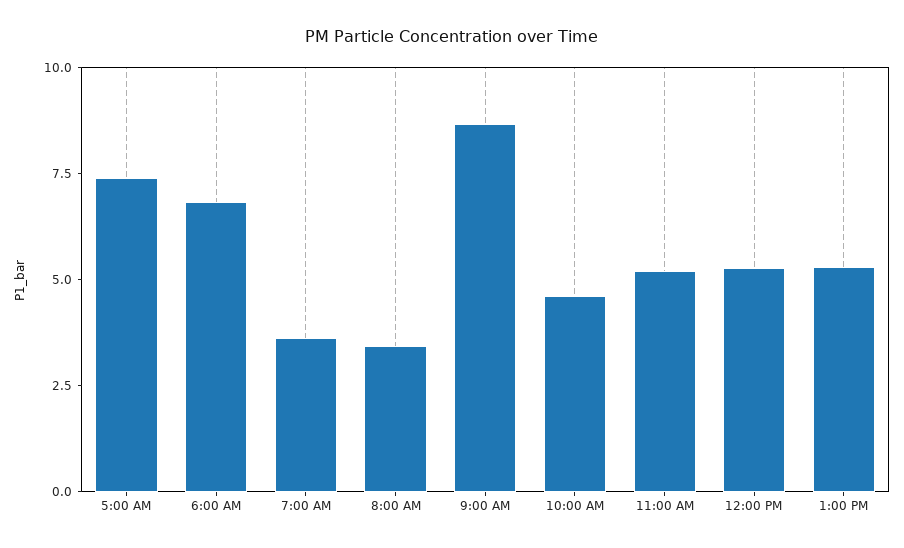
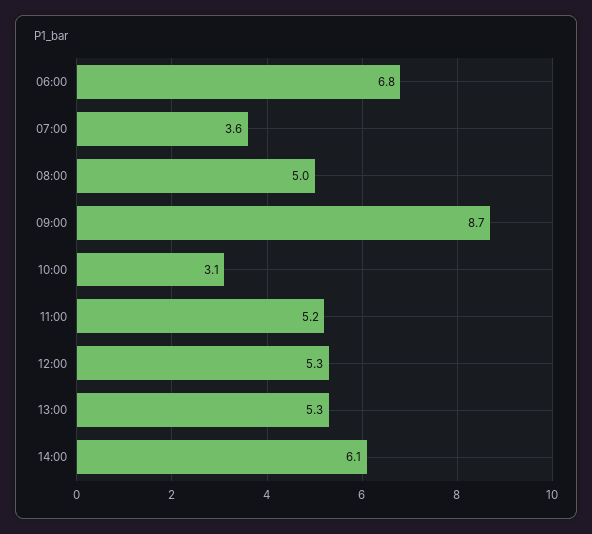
5:00 AM: 7.5 -> none
8:00 AM: 3.5 -> 5
10:00 AM: 4.5 -> 3.1
14:00: none -> 6.1

